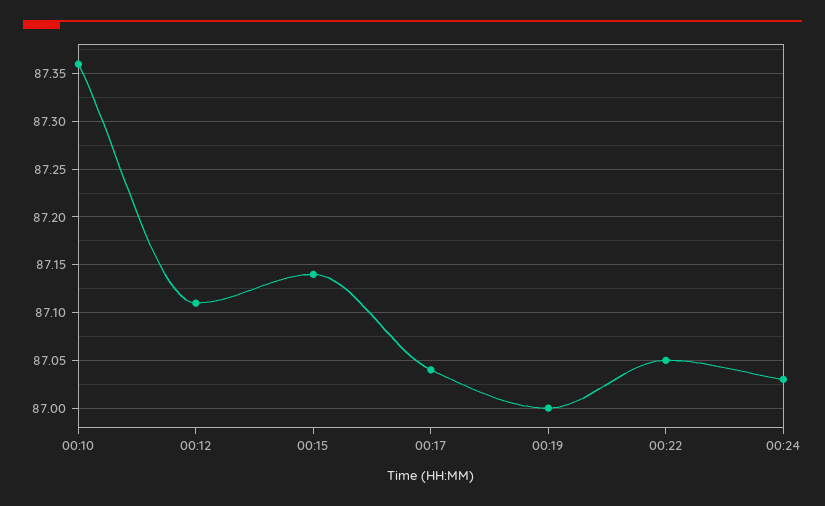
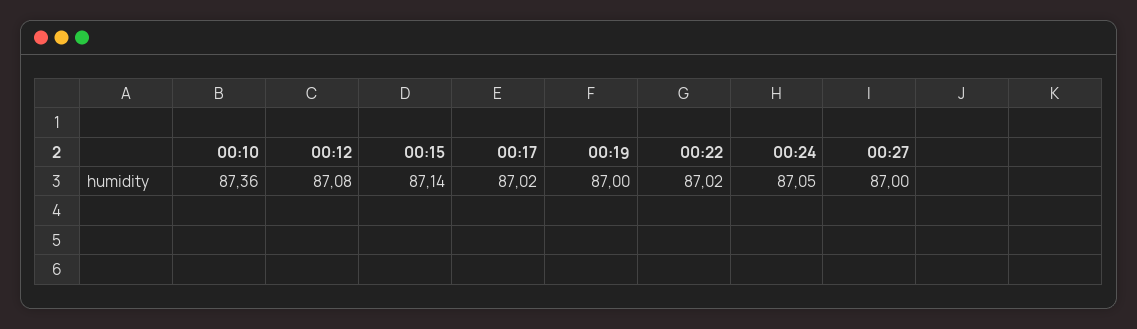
00:12: 87.11 -> 87.08
00:17: 87.04 -> 87.02
00:22: 87.05 -> 87.02
00:24: 87.03 -> 87.05
00:27: none -> 87

